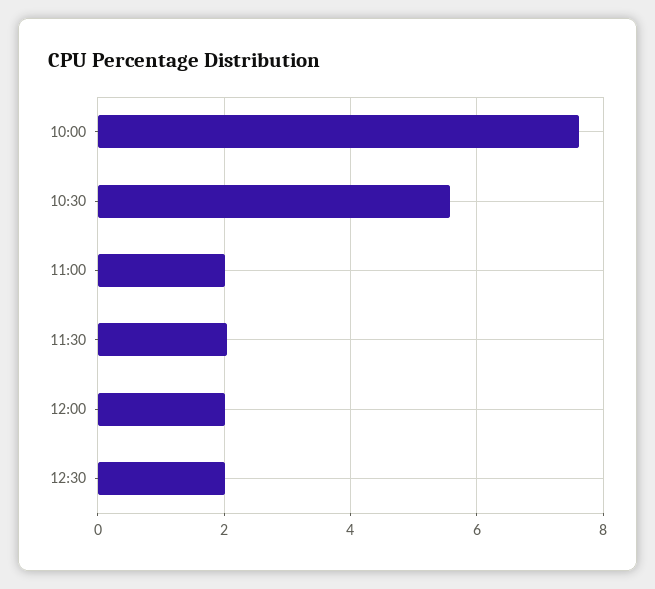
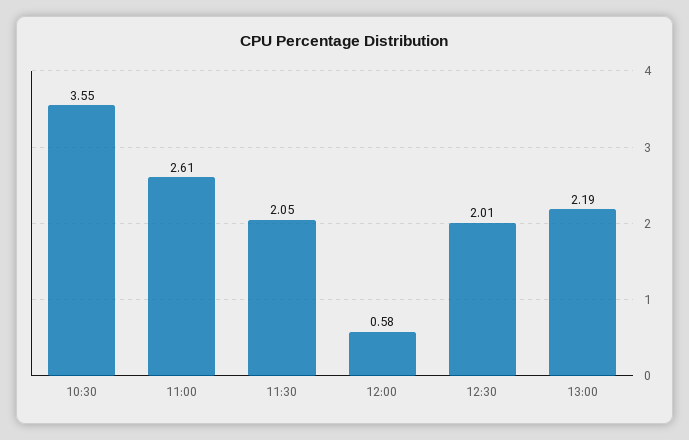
10:00: 7.6 -> none
10:30: 5.6 -> 3.55
11:00: 2 -> 2.61
12:00: 2 -> 0.58
13:00: none -> 2.19

